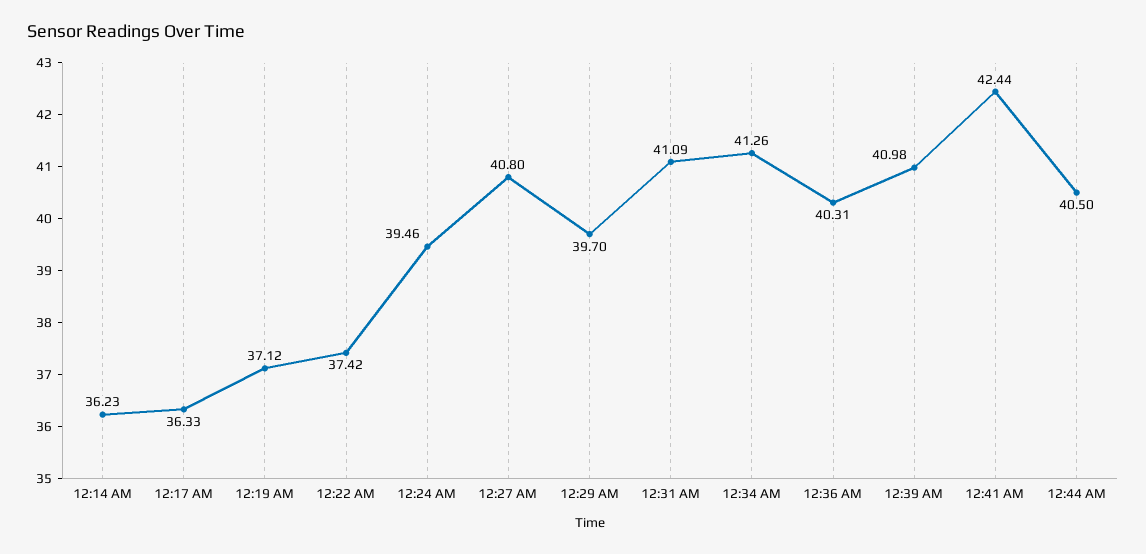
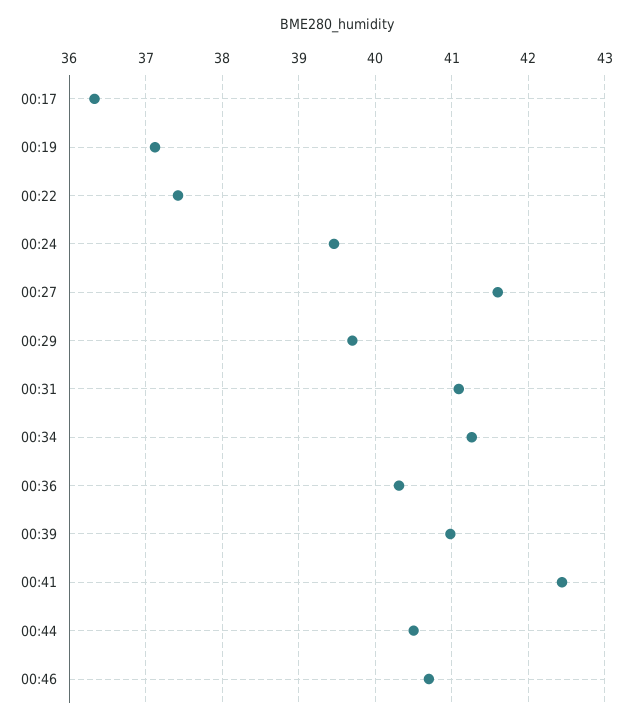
12:14 AM: 36.23 -> none
12:27 AM: 40.8 -> 41.6
00:46: none -> 40.7

